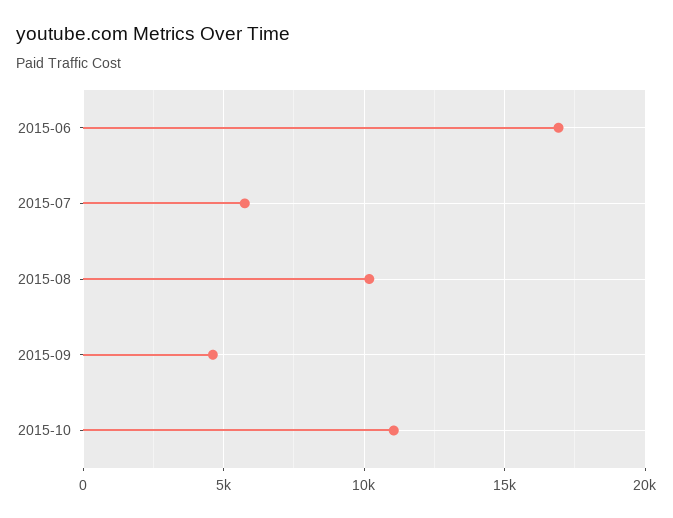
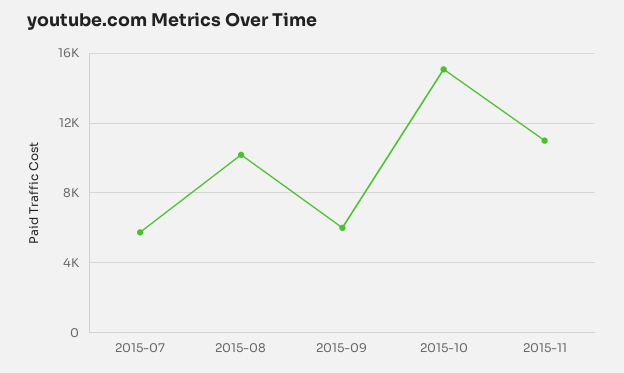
2015-06: 17000 -> none
2015-09: 4500 -> 6000
2015-10: 11000 -> 15000
2015-11: none -> 11000

